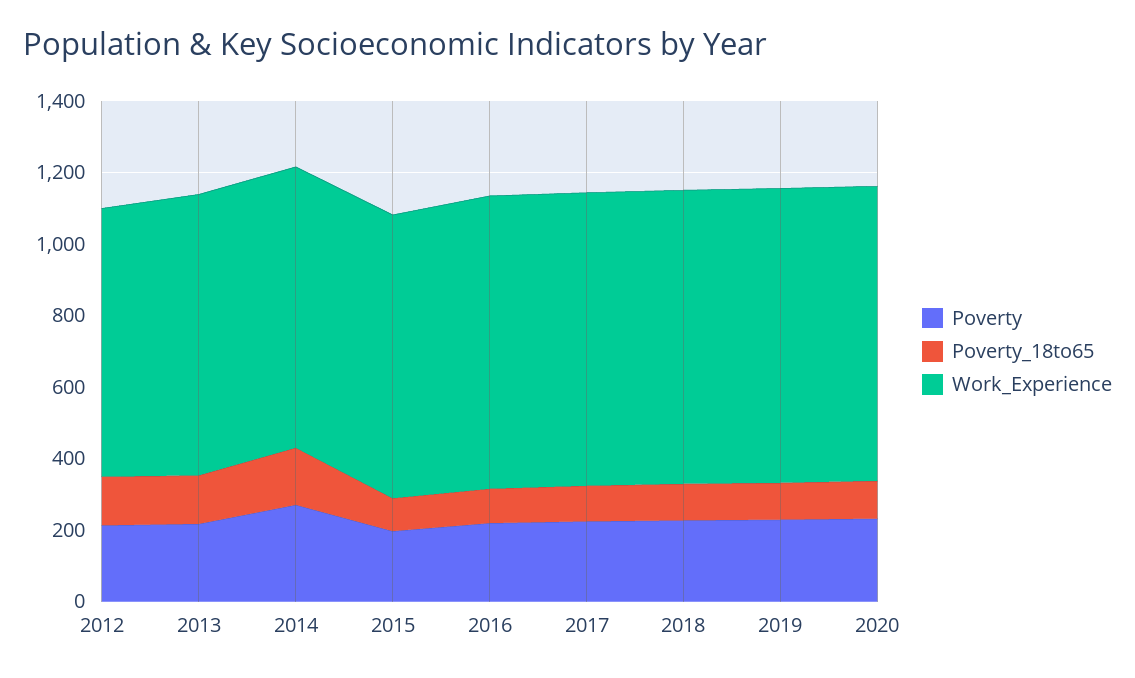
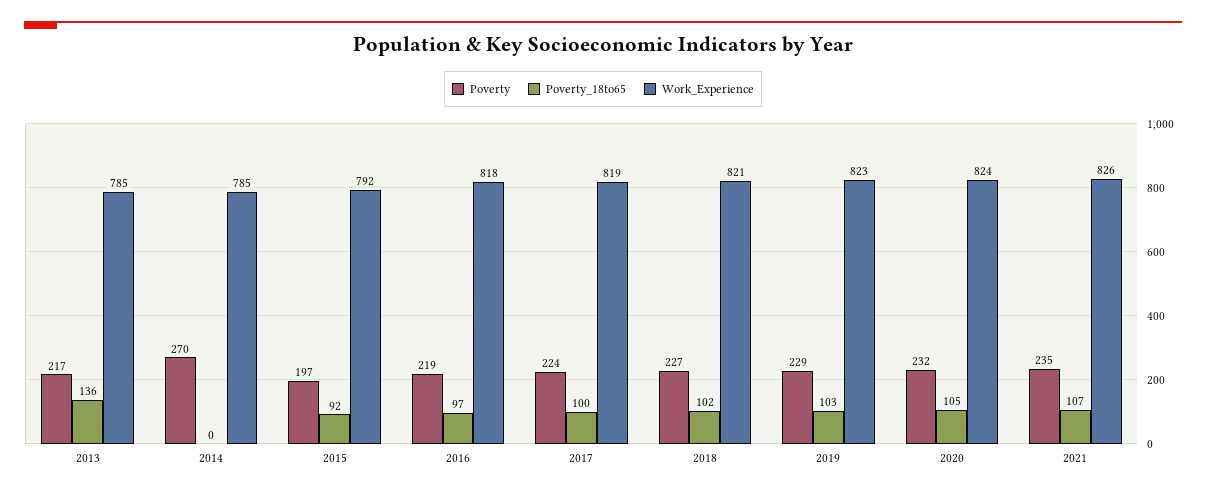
Poverty, 2012: 200 -> none
Poverty_18to65, 2012: 150 -> none
Work_Experience, 2012: 750 -> none
Poverty_18to65, 2014: 150 -> 0
Poverty, 2021: none -> 235
Poverty_18to65, 2021: none -> 107
Work_Experience, 2021: none -> 826

